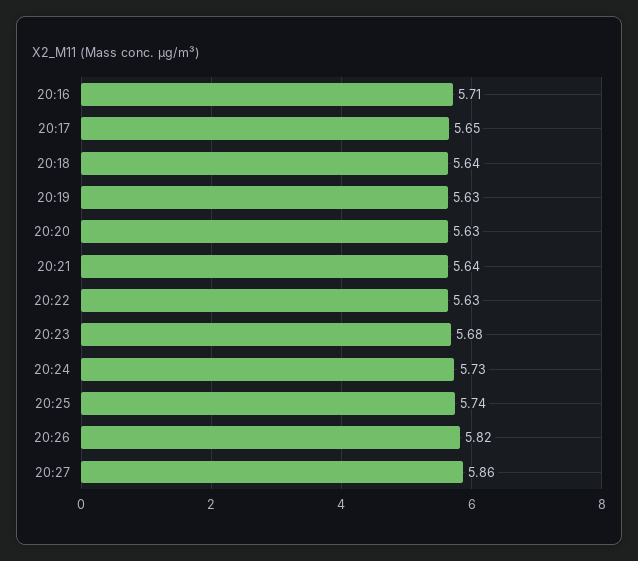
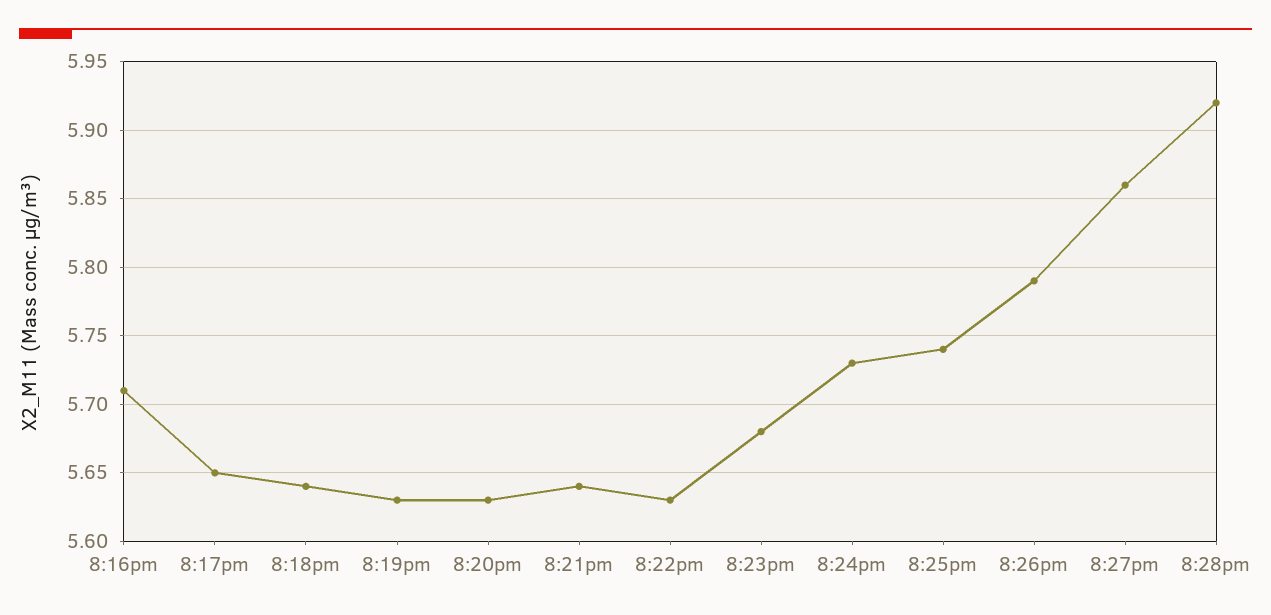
20:26: 5.82 -> 5.79
8:28pm: none -> 5.92

